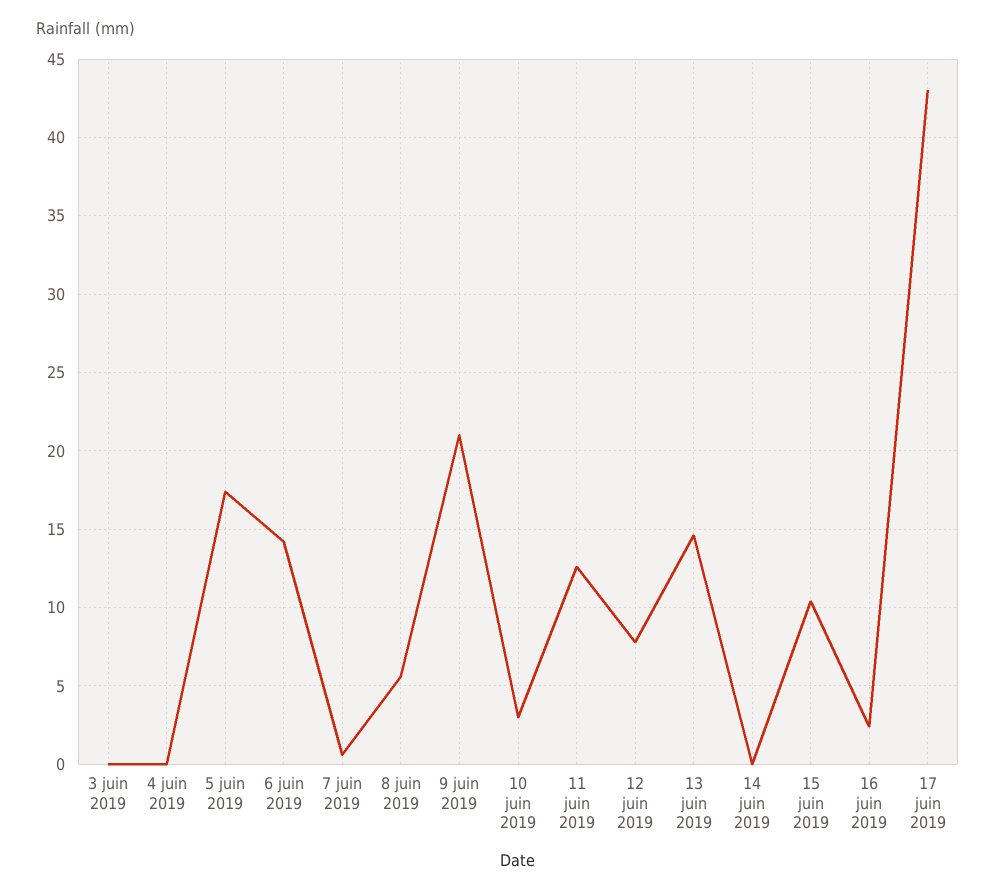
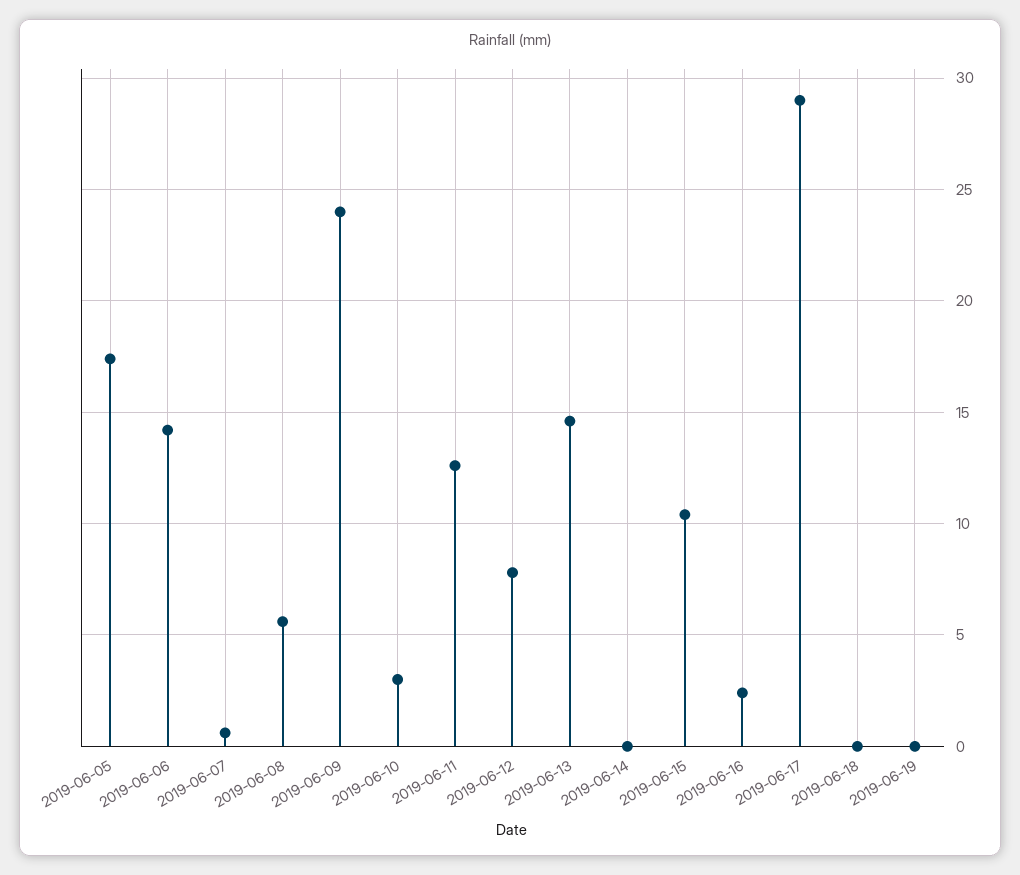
3 juin 2019: 0 -> none
4 juin 2019: 0 -> none
9 juin 2019: 21 -> 24
17 juin 2019: 43 -> 29
2019-06-18: none -> 0
2019-06-19: none -> 0

